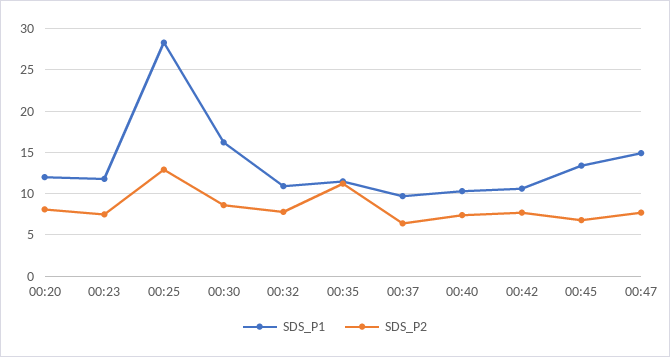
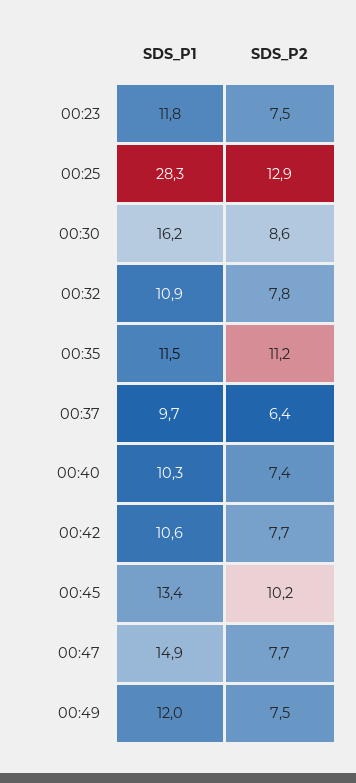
SDS_P1, 00:20: 12 -> none
SDS_P2, 00:20: 8 -> none
SDS_P2, 00:45: 7 -> 10.2
SDS_P1, 00:49: none -> 12
SDS_P2, 00:49: none -> 7.5

